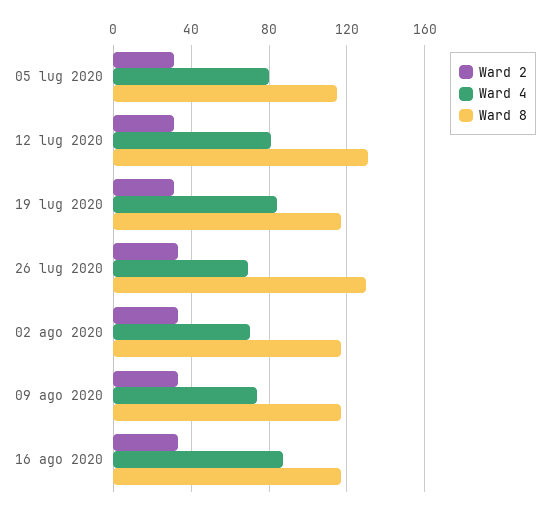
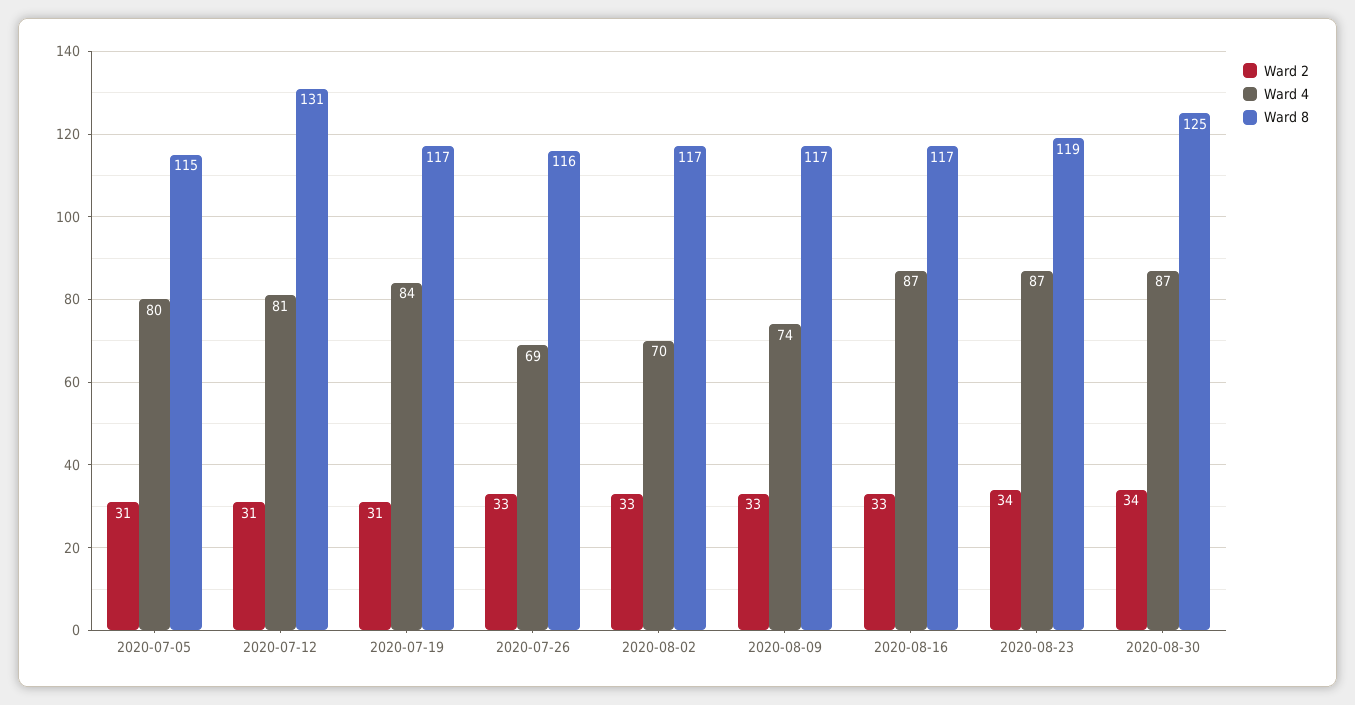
Ward 8, 26 lug 2020: 130 -> 116
Ward 2, 2020-08-23: none -> 34
Ward 4, 2020-08-23: none -> 87
Ward 8, 2020-08-23: none -> 119
Ward 2, 2020-08-30: none -> 34
Ward 4, 2020-08-30: none -> 87
Ward 8, 2020-08-30: none -> 125

